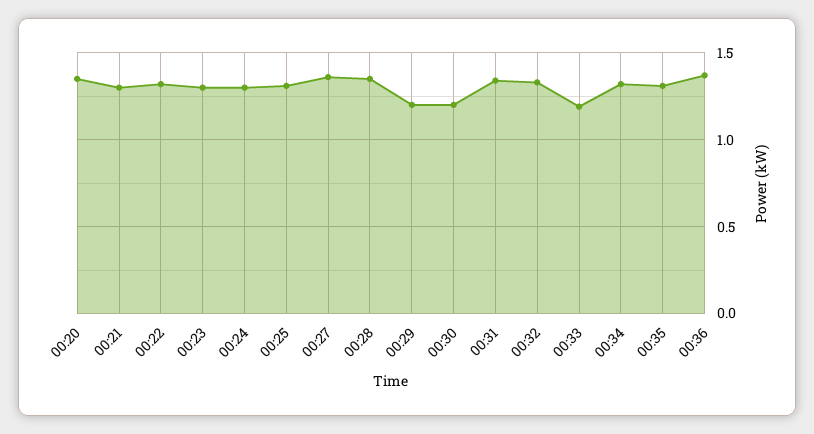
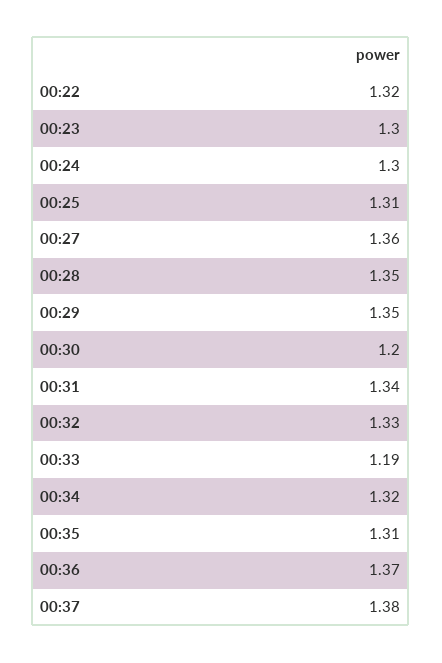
00:20: 1.35 -> none
00:21: 1.3 -> none
00:29: 1.2 -> 1.35
00:37: none -> 1.38

